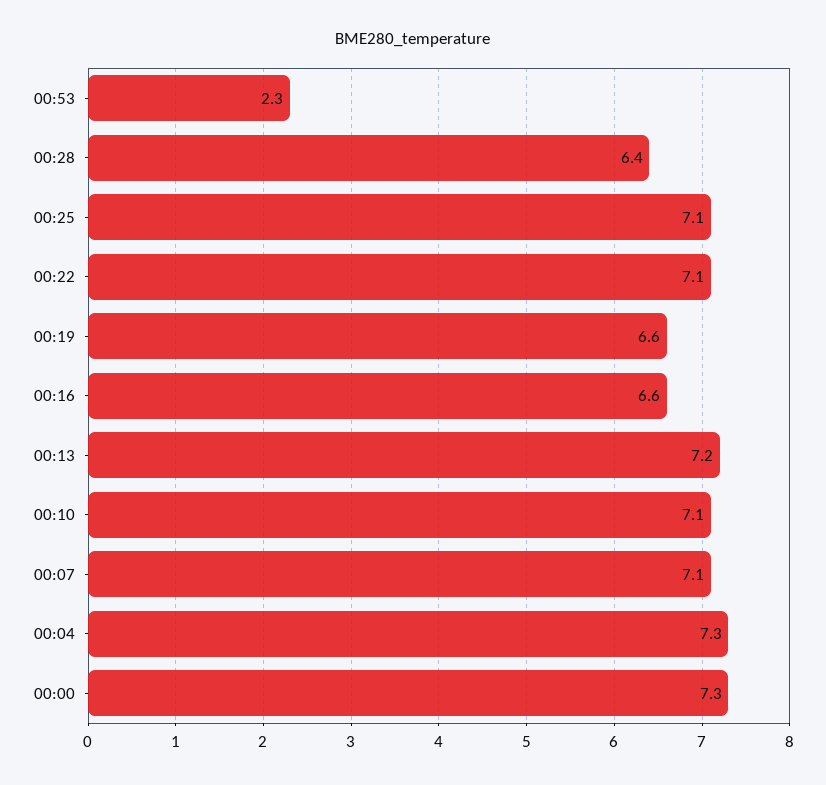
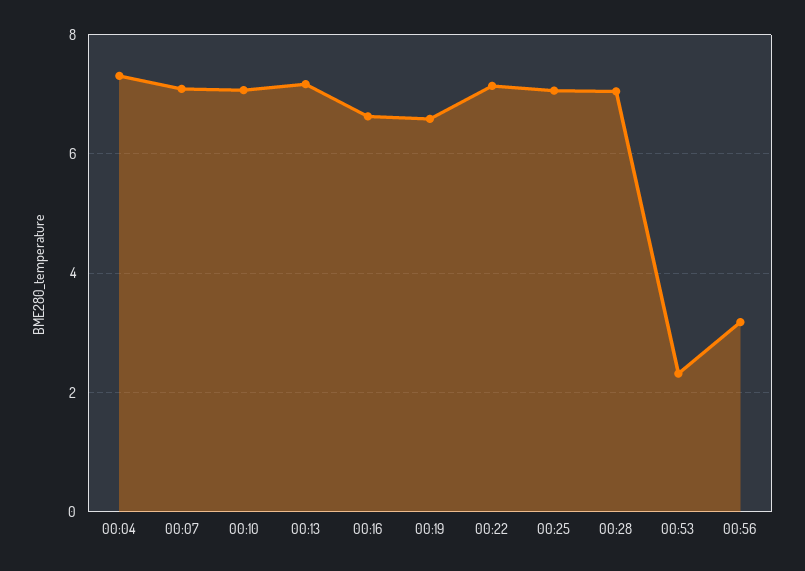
00:28: 6.4 -> 7
00:00: 7.3 -> none
00:56: none -> 3.2

